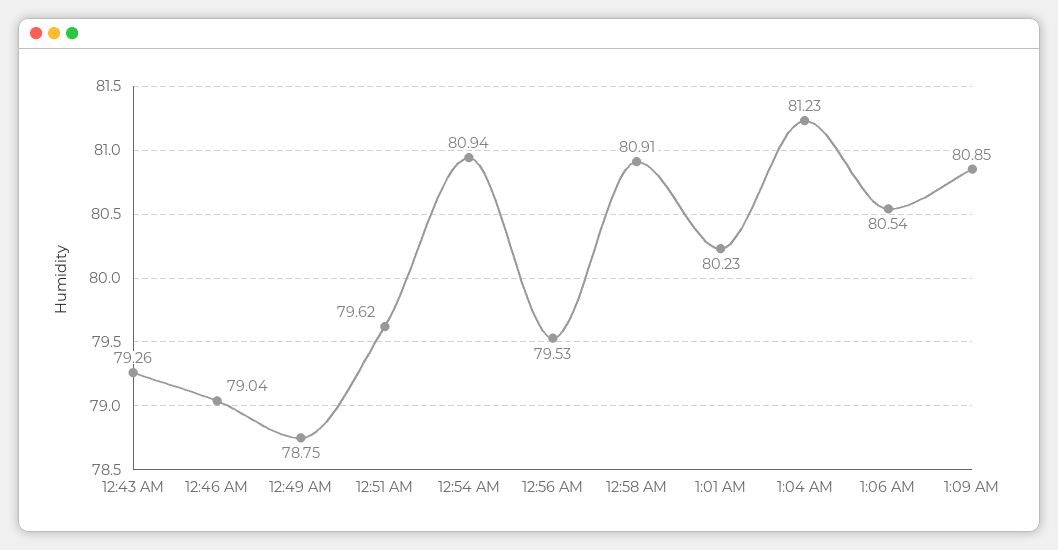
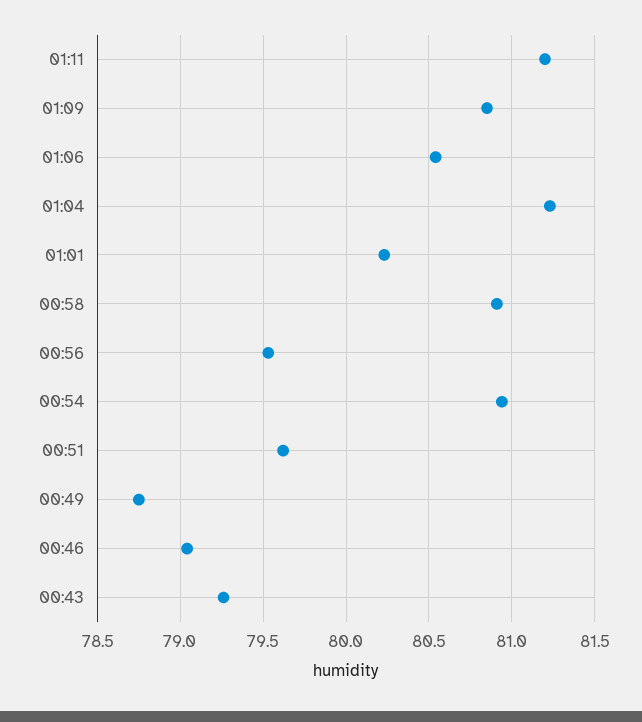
01:11: none -> 81.2

